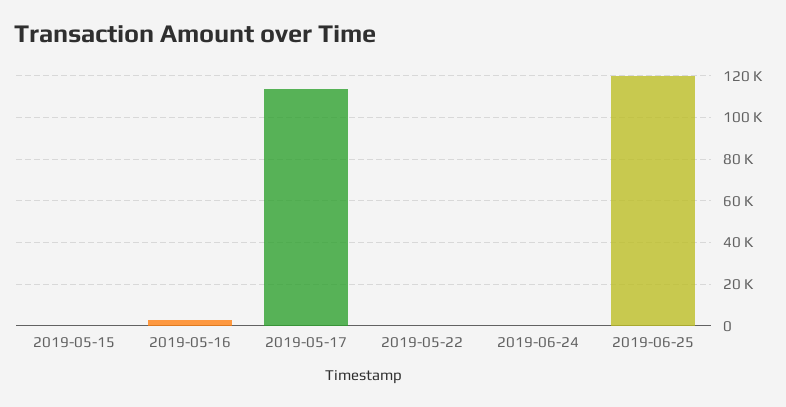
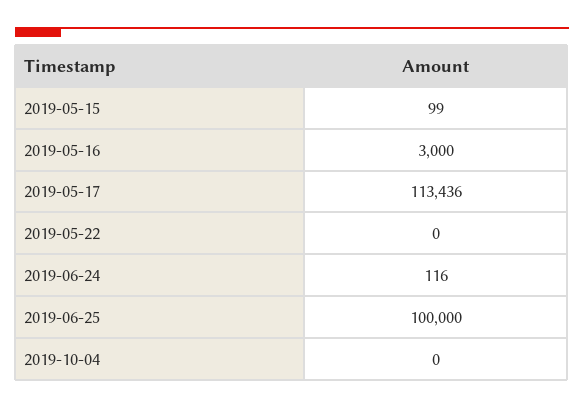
2019-06-25: 120000 -> 100000
2019-10-04: none -> 0

